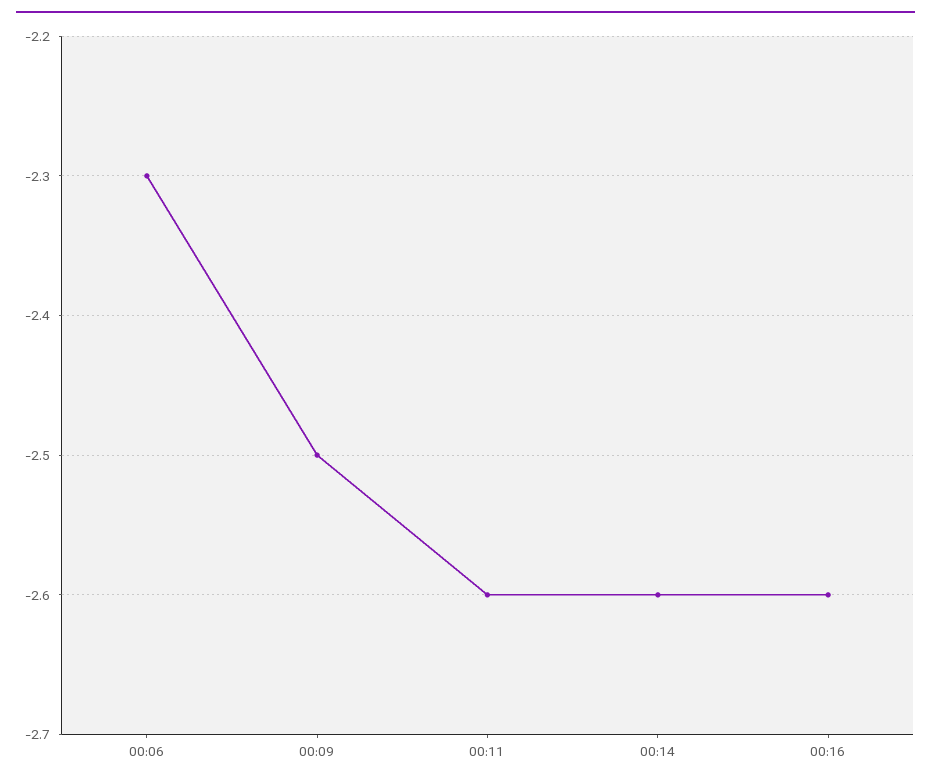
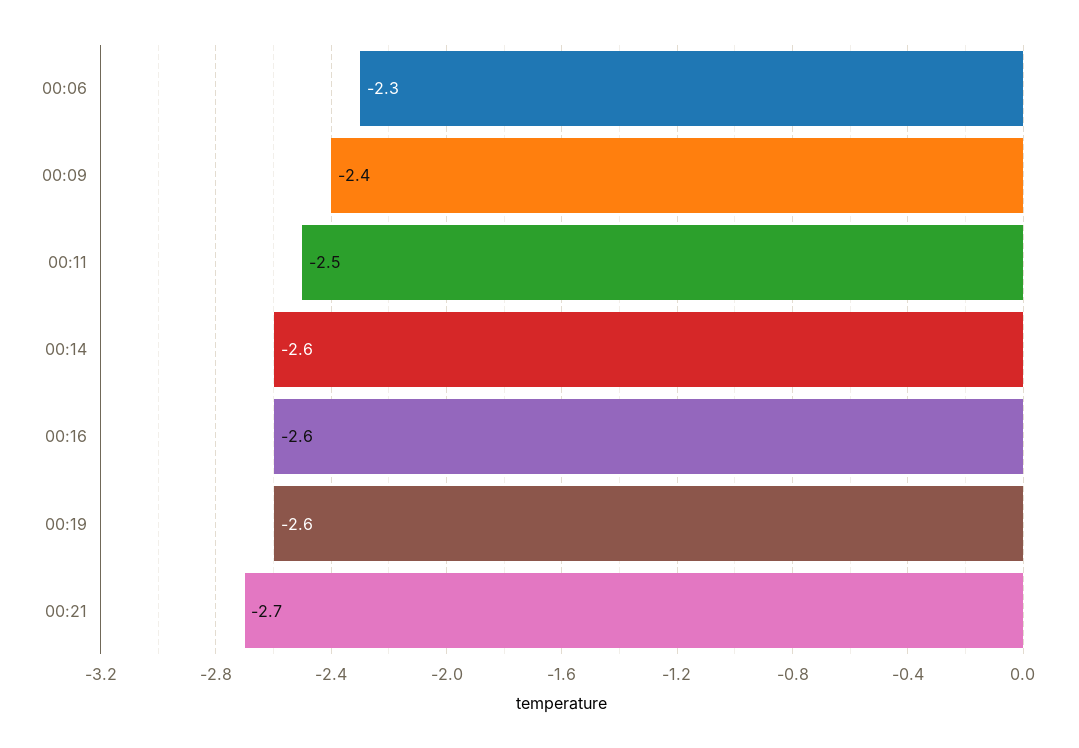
00:09: -2.5 -> -2.4
00:11: -2.6 -> -2.5
00:19: none -> -2.6
00:21: none -> -2.7

